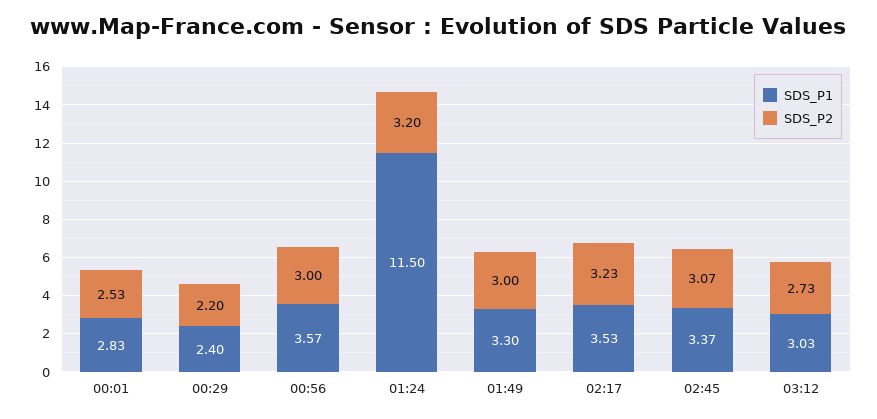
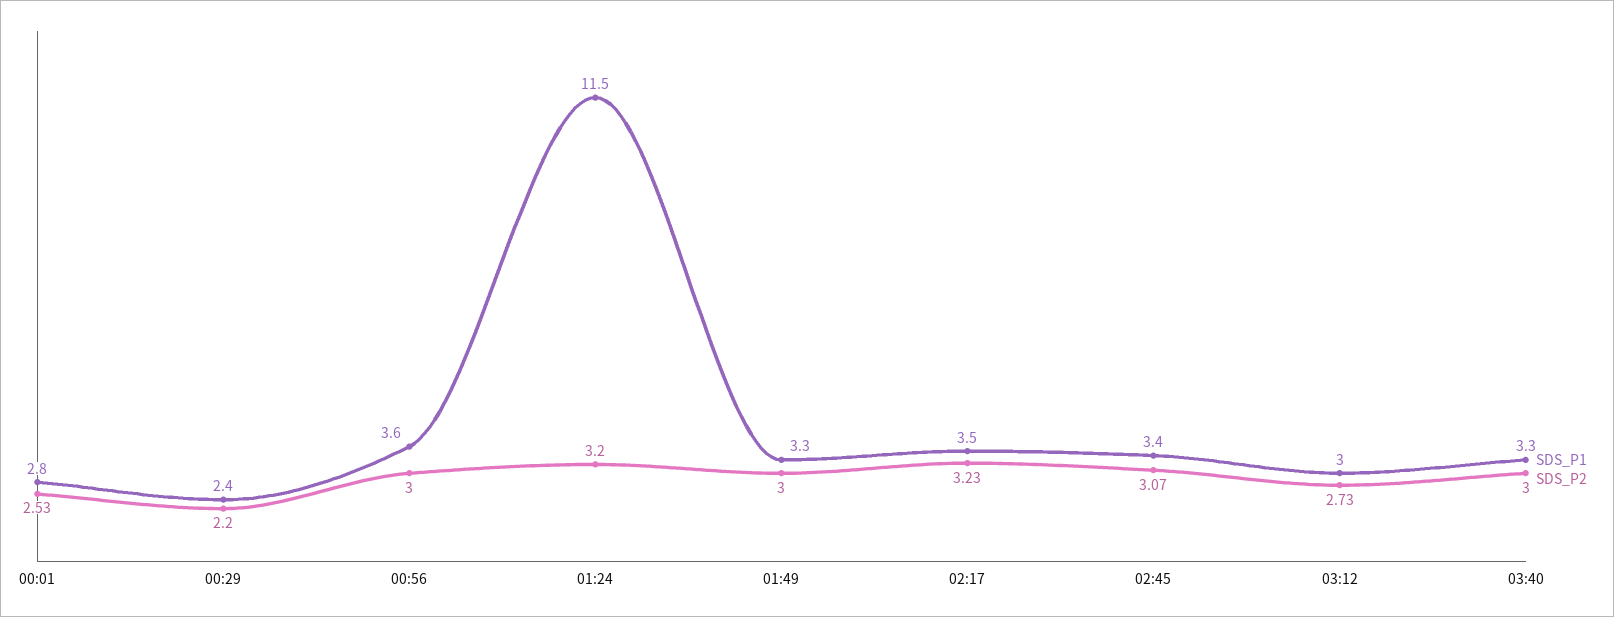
SDS_P1, 03:40: none -> 3.3
SDS_P2, 03:40: none -> 3

